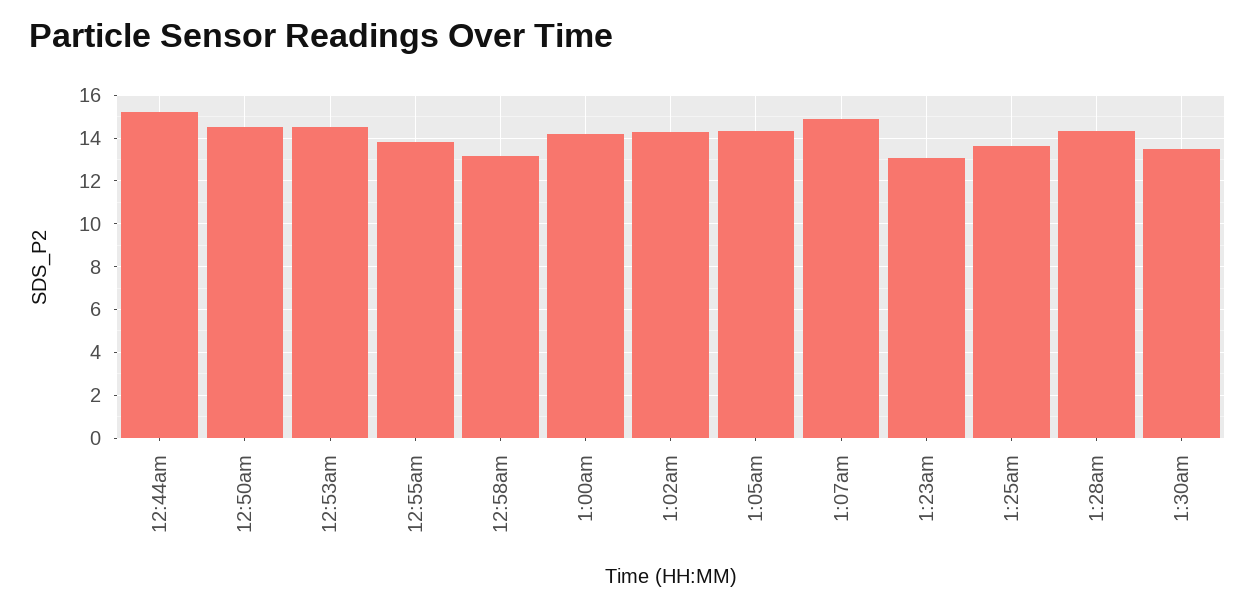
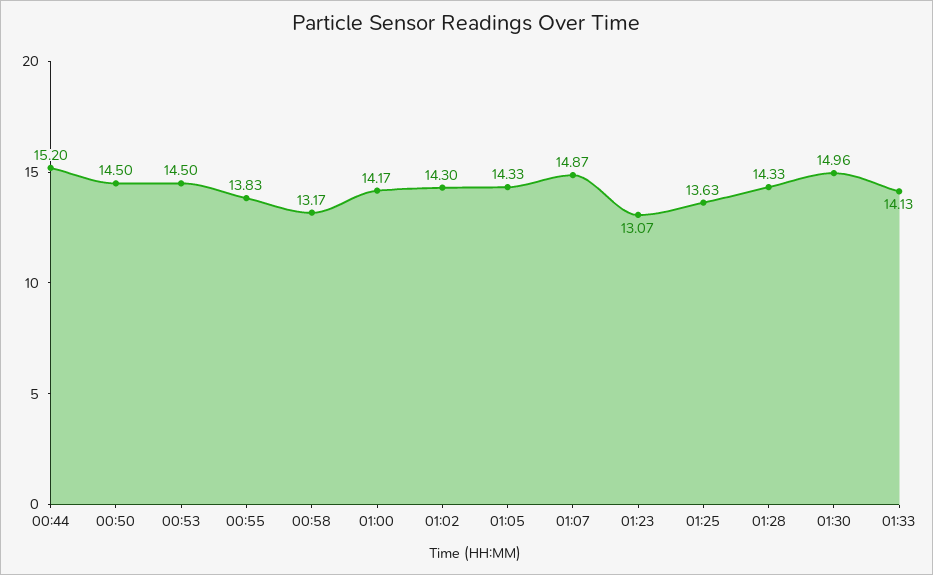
1:30am: 13.5 -> 14.96
01:33: none -> 14.13

